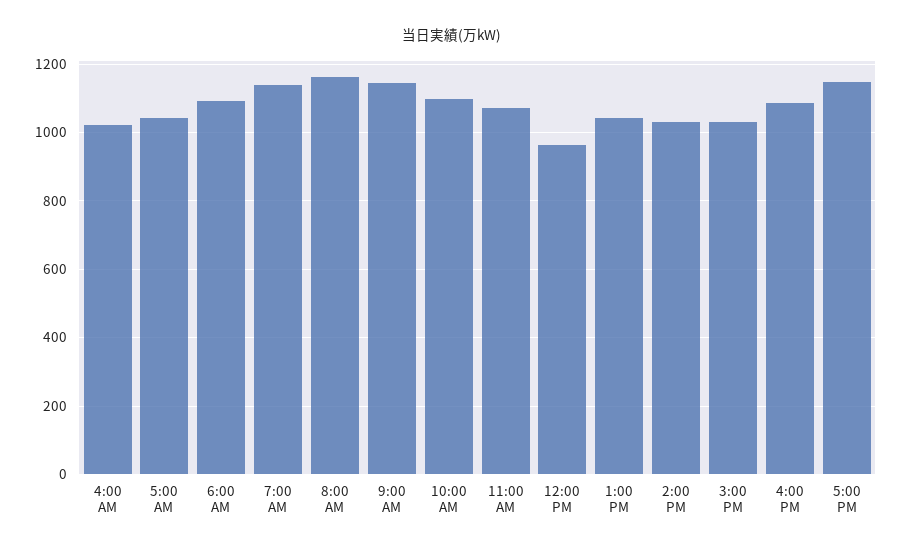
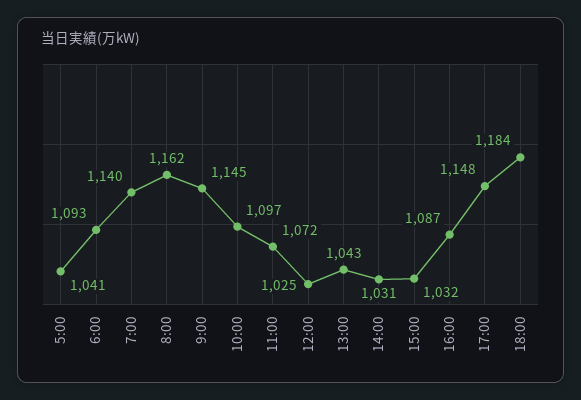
4:00 AM: 1020 -> none
12:00 PM: 960 -> 1025
18:00: none -> 1184

